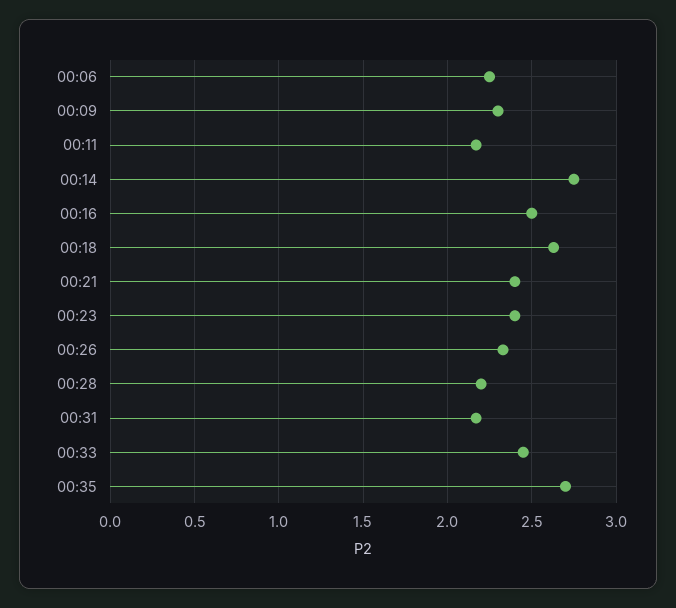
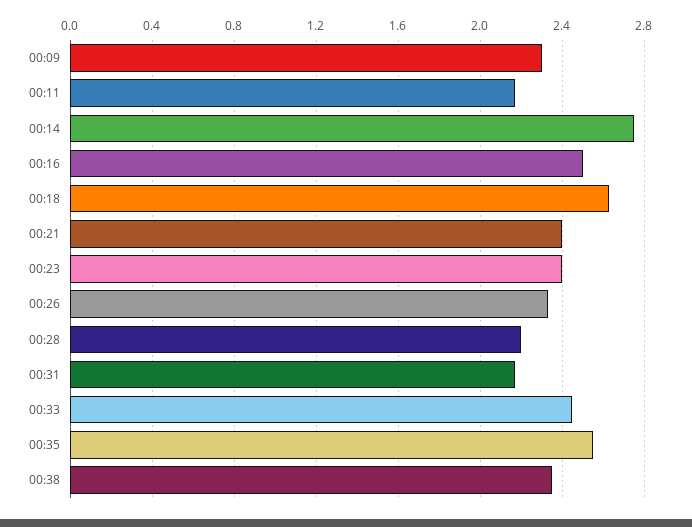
00:06: 2.25 -> none
00:35: 2.7 -> 2.55
00:38: none -> 2.35

